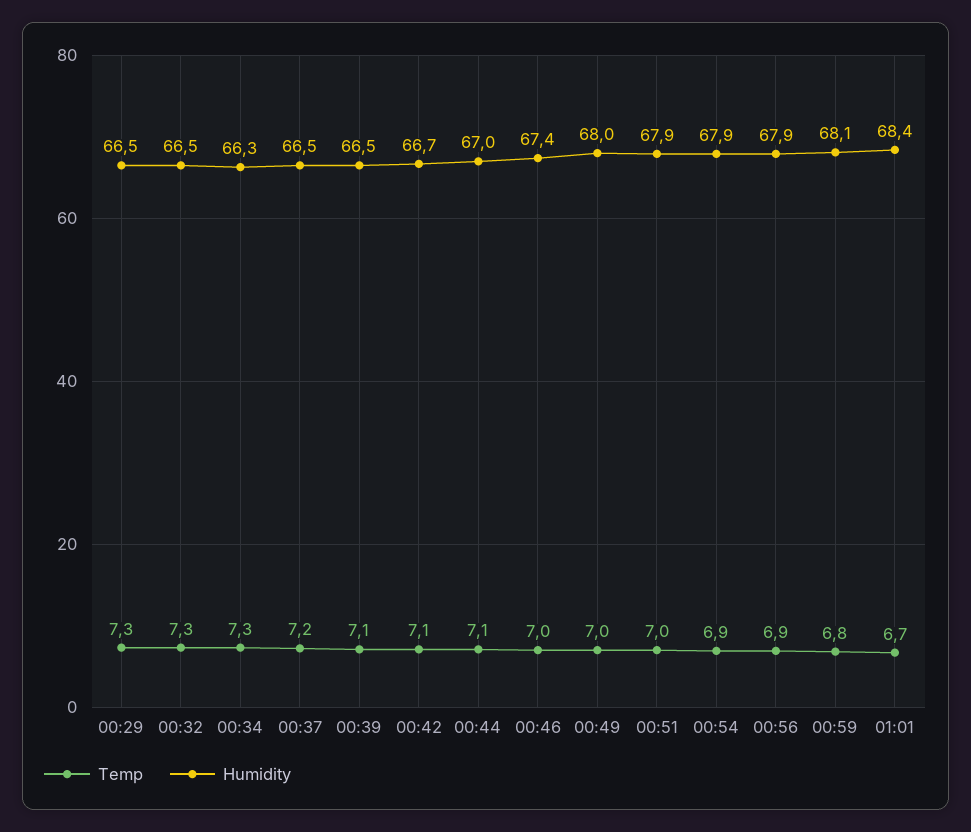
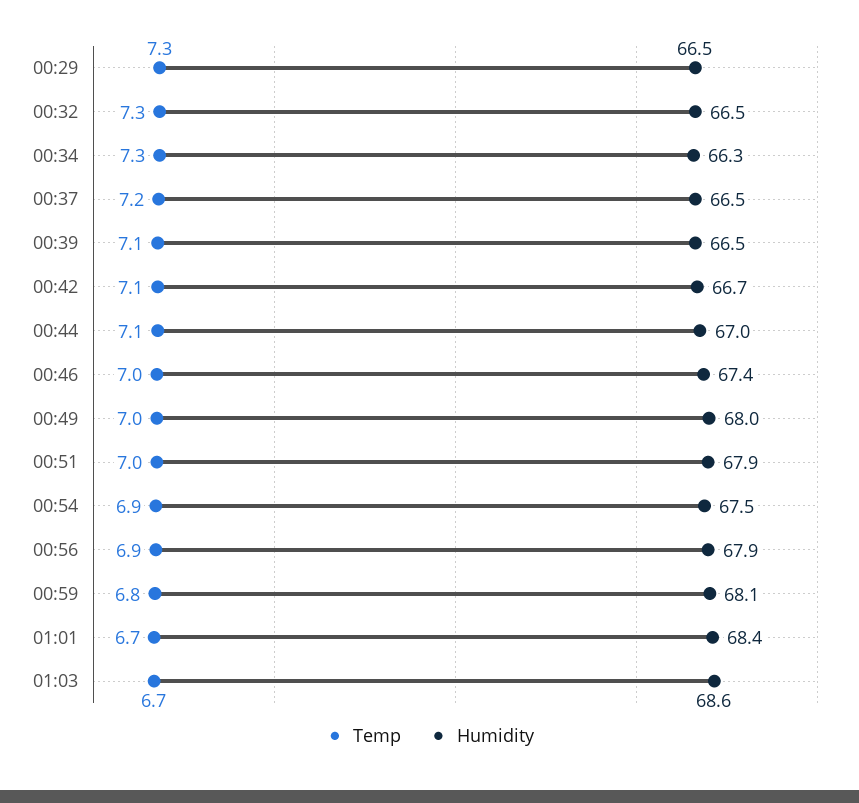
Humidity, 00:54: 67.9 -> 67.5
Temp, 01:03: none -> 6.7
Humidity, 01:03: none -> 68.6

